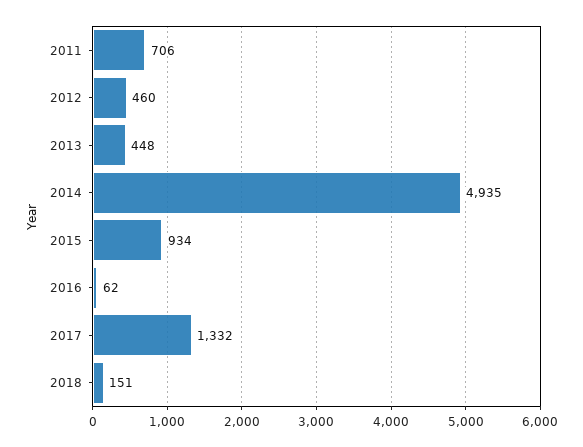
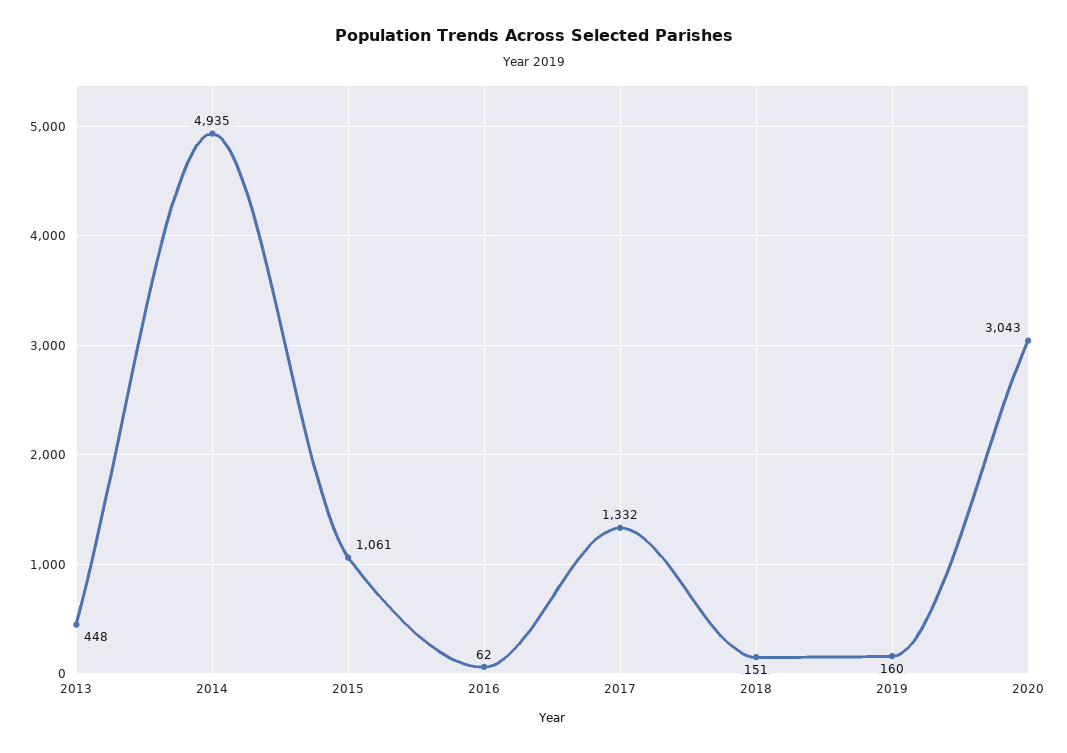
2011: 706 -> none
2012: 460 -> none
2015: 934 -> 1061
2019: none -> 160
2020: none -> 3043

